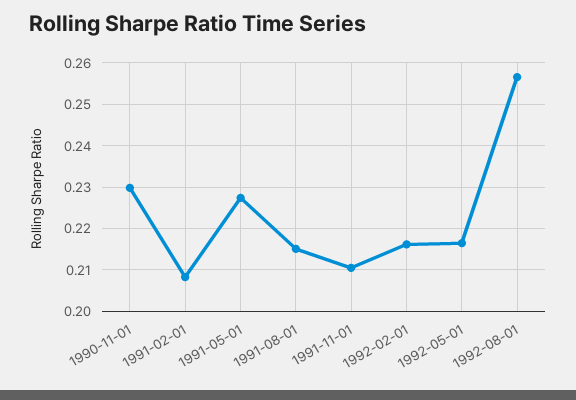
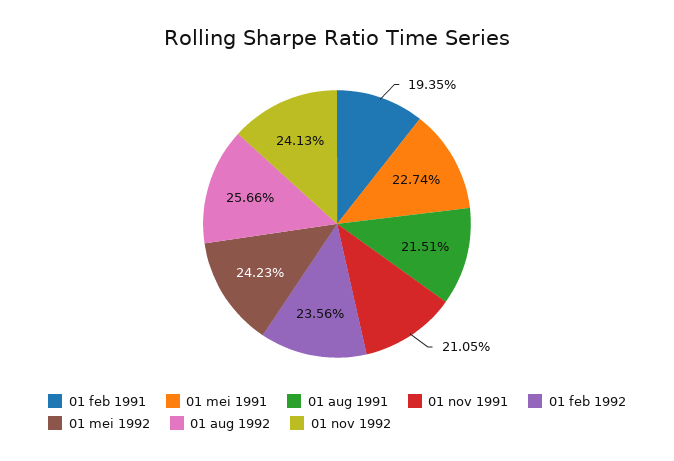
1990-11-01: 0.23 -> none
1991-02-01: 0.208 -> 0.1935
1992-02-01: 0.216 -> 0.2356
1992-05-01: 0.216 -> 0.2423
01 nov 1992: none -> 0.2413

